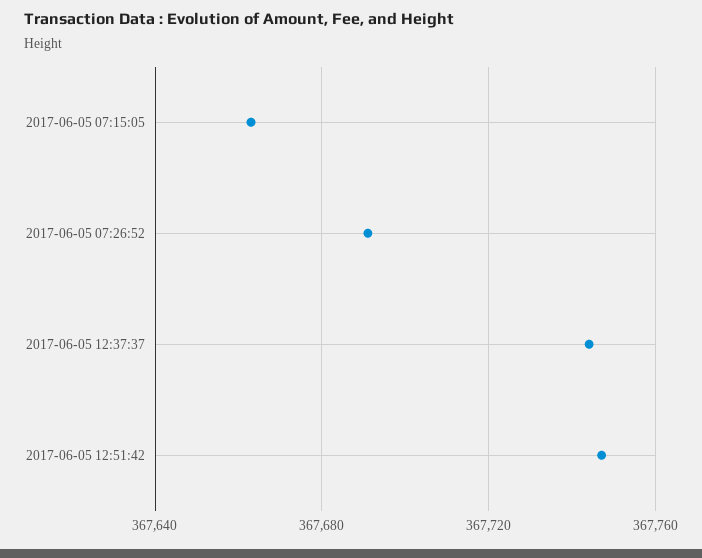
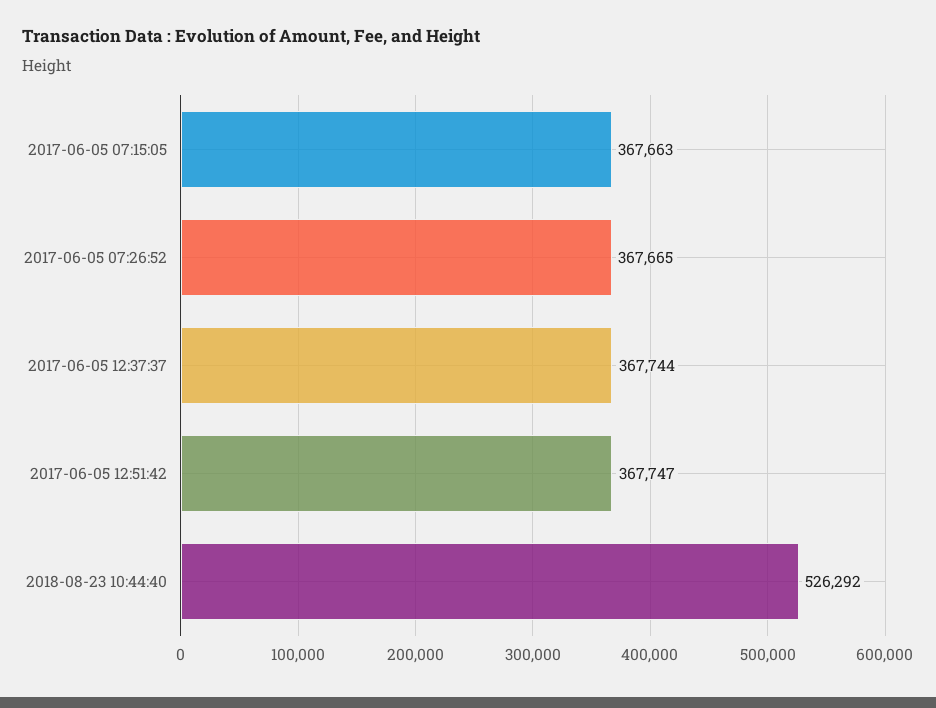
2017-06-05 07:26:52: 367690 -> 367665
2018-08-23 10:44:40: none -> 526292

